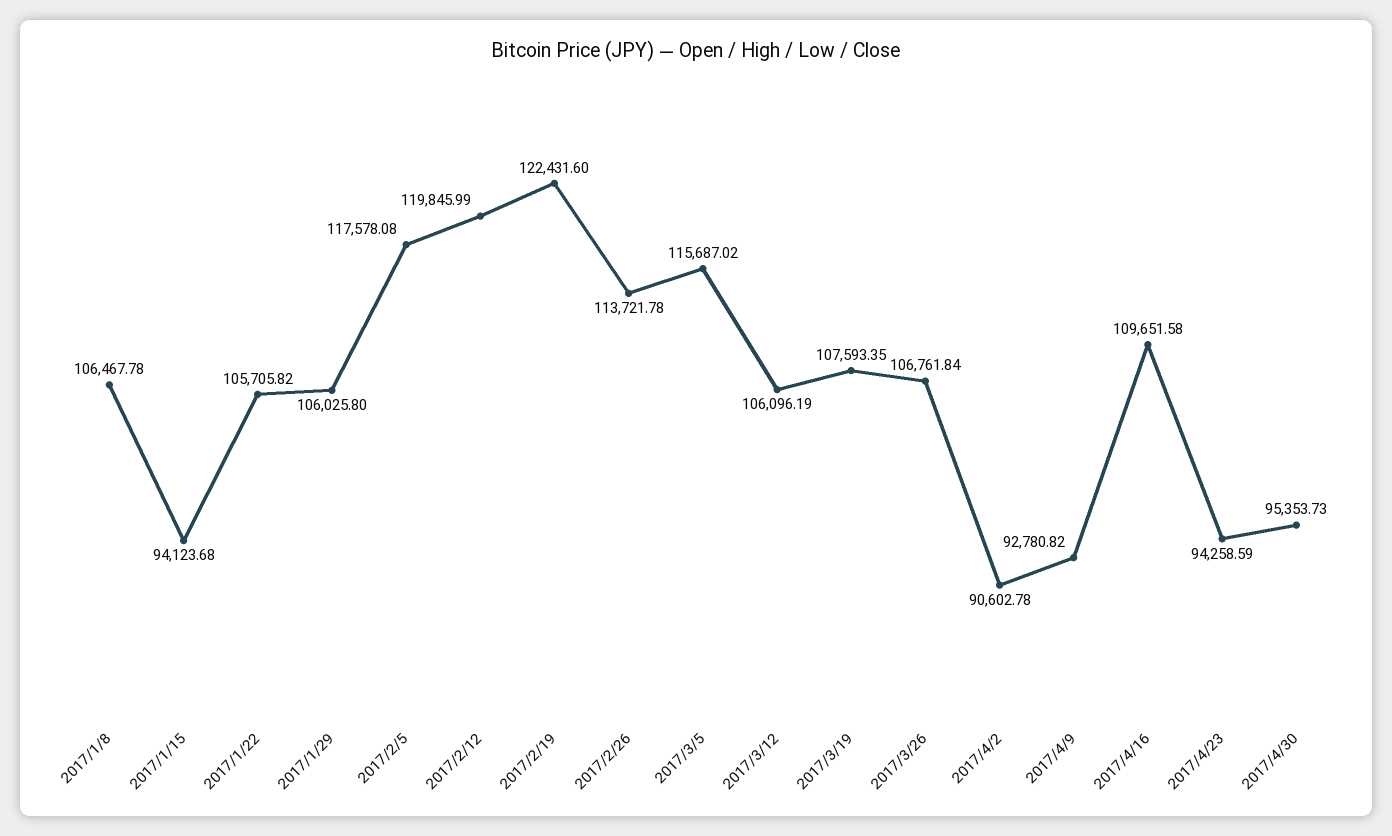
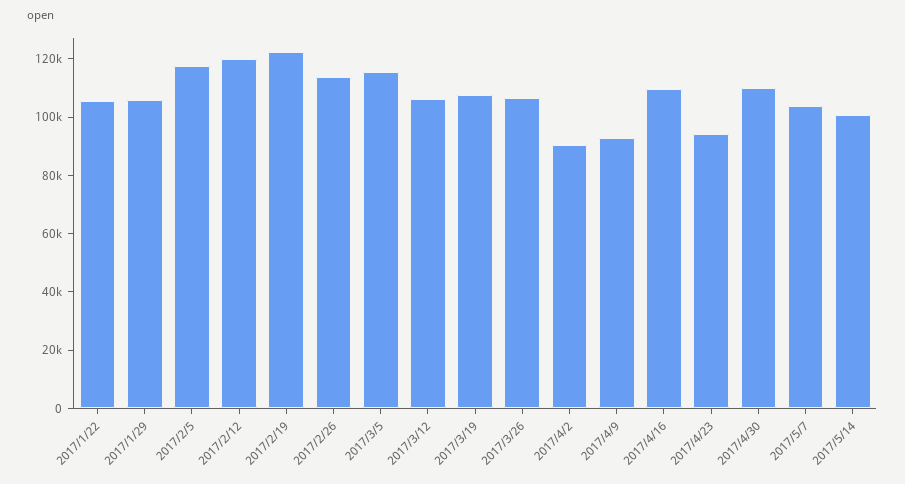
2017/1/8: 106467.78 -> none
2017/1/15: 94123.68 -> none
2017/4/30: 95353.73 -> 110000
2017/5/7: none -> 105000
2017/5/14: none -> 100000

